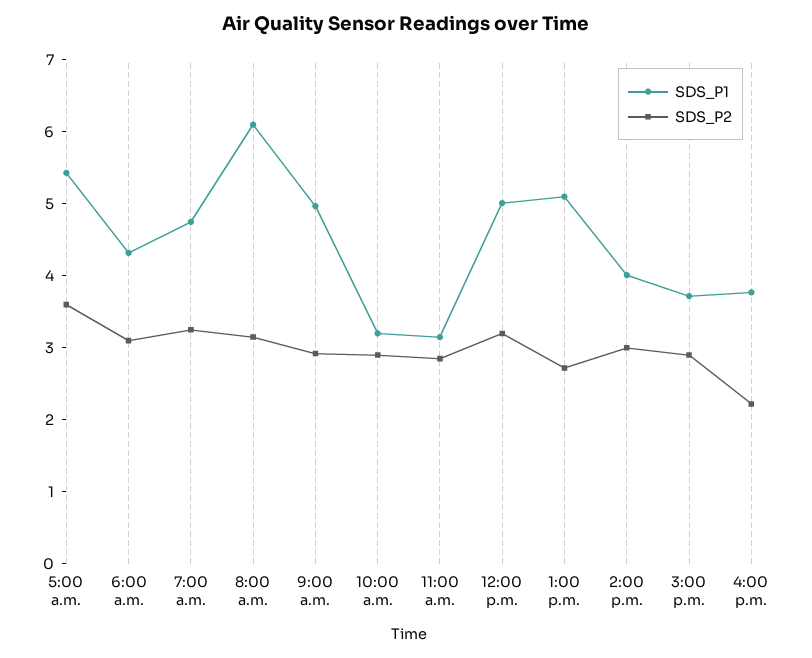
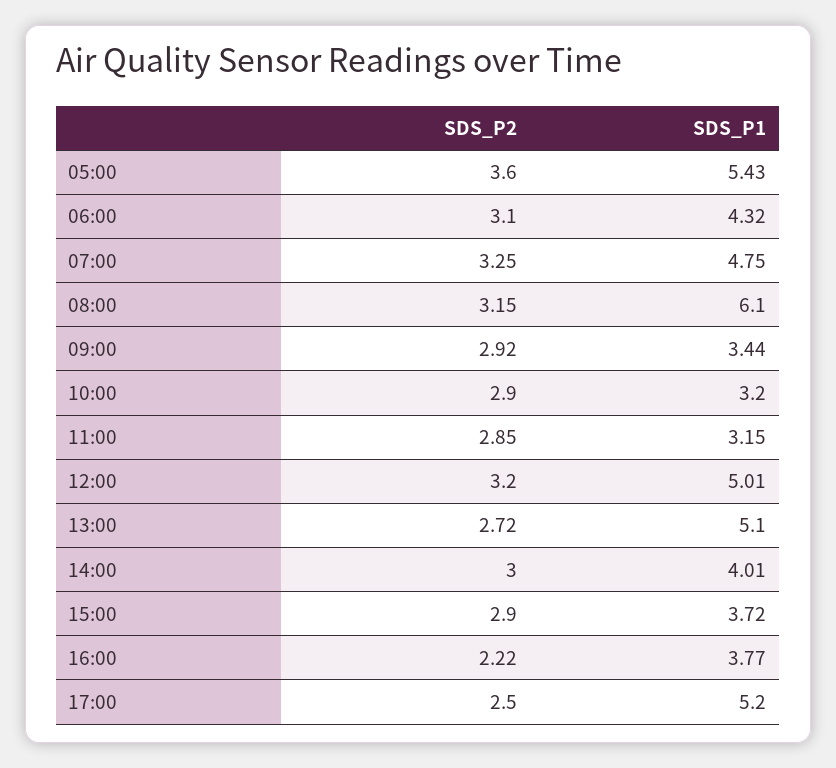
SDS_P1, 9:00 a.m.: 5 -> 3.44
SDS_P2, 17:00: none -> 2.5
SDS_P1, 17:00: none -> 5.2

